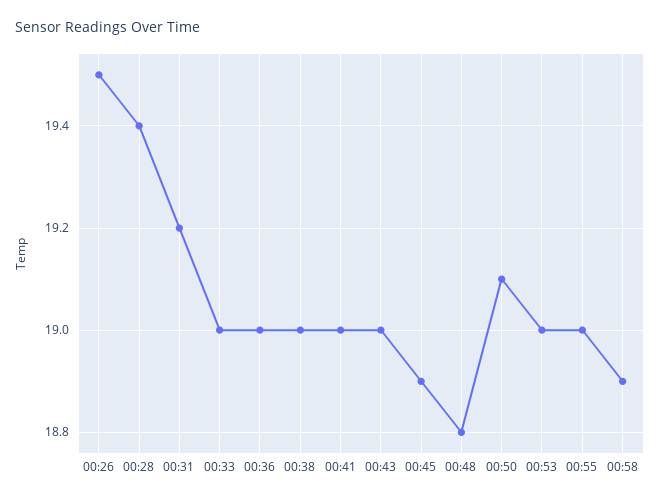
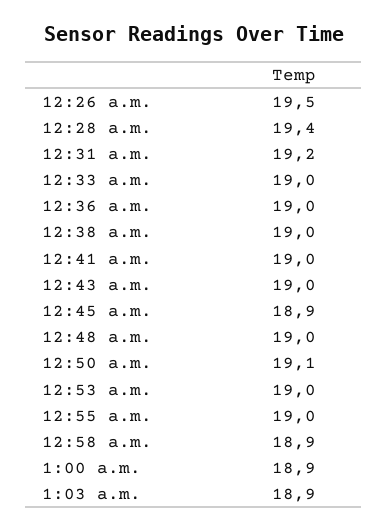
00:48: 18.8 -> 19
1:00 a.m.: none -> 18.9
1:03 a.m.: none -> 18.9

